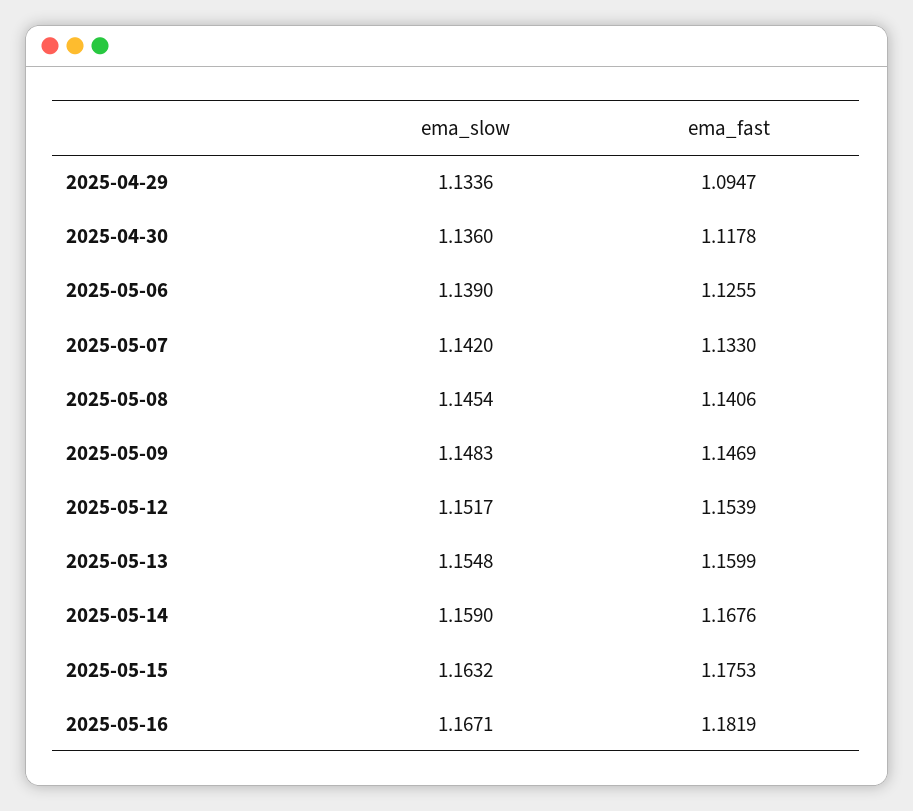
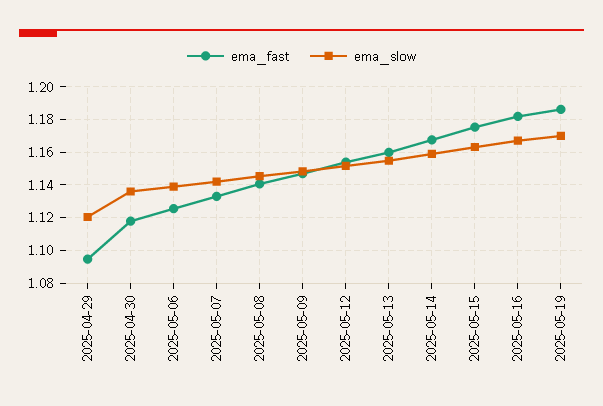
ema_slow, 2025-04-29: 1.1336 -> 1.12
ema_fast, 2025-05-19: none -> 1.185
ema_slow, 2025-05-19: none -> 1.17

